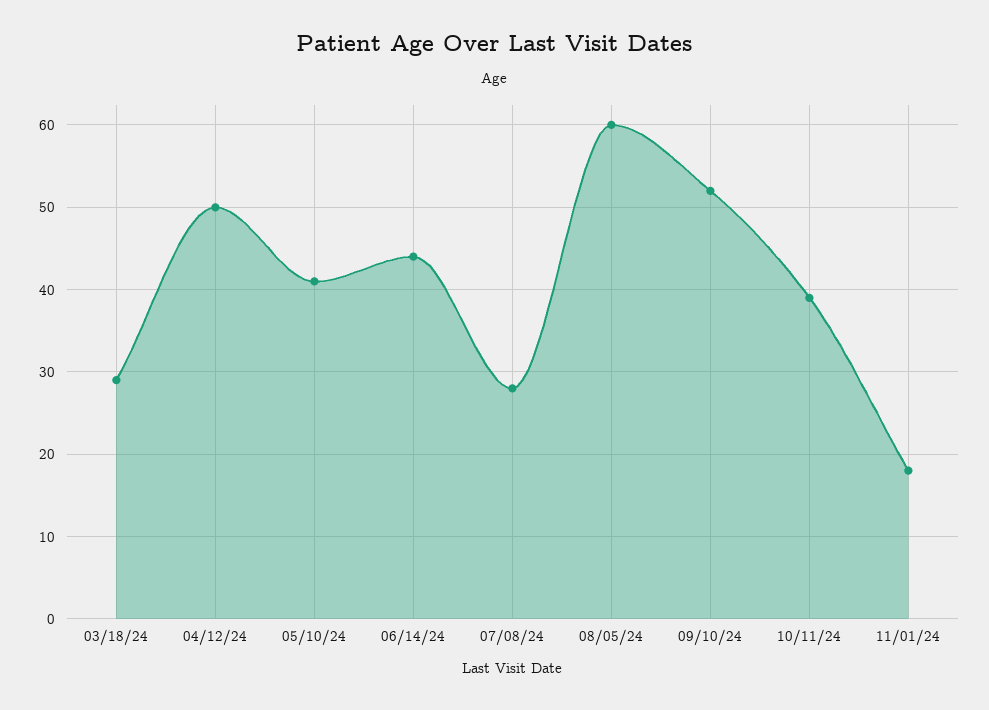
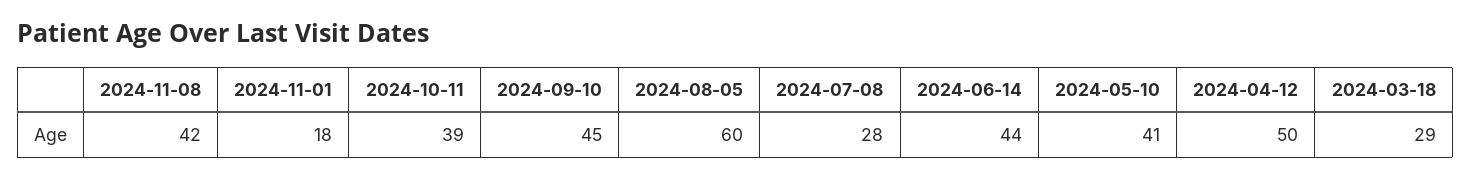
09/10/24: 52 -> 45
2024-11-08: none -> 42

